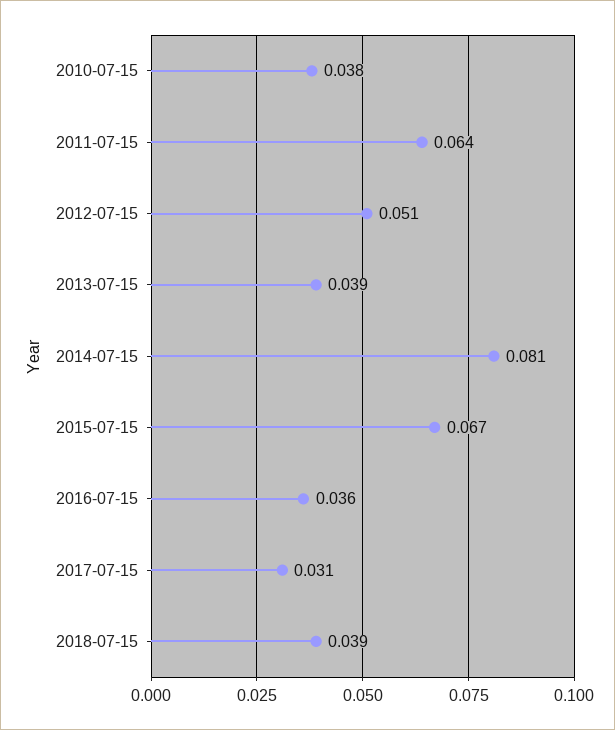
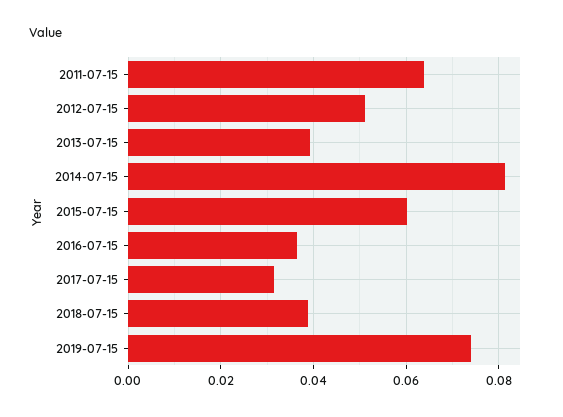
2010-07-15: 0.038 -> none
2015-07-15: 0.067 -> 0.06
2019-07-15: none -> 0.074

